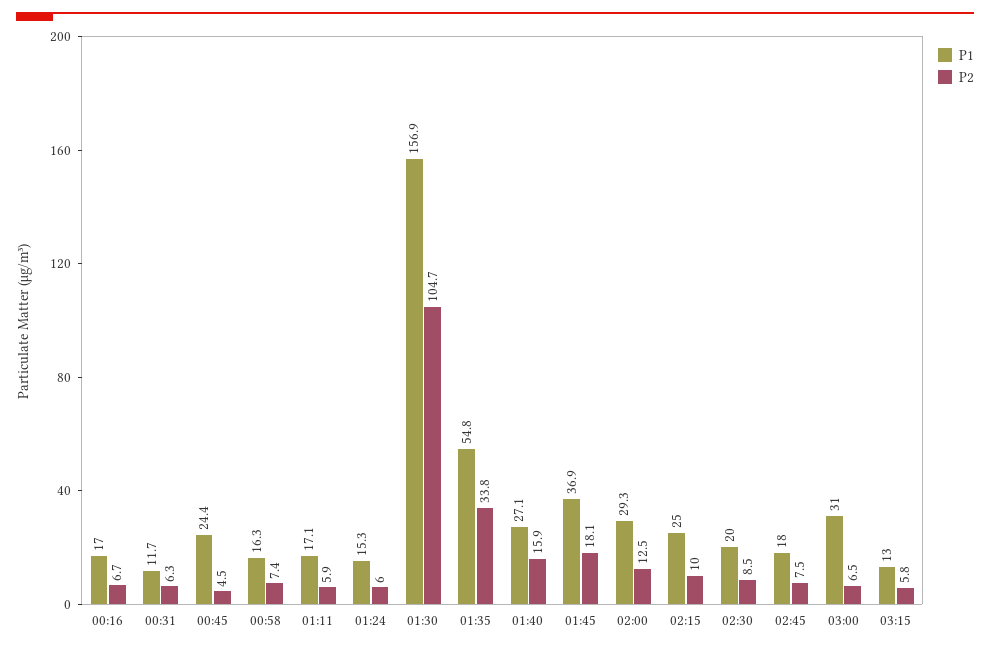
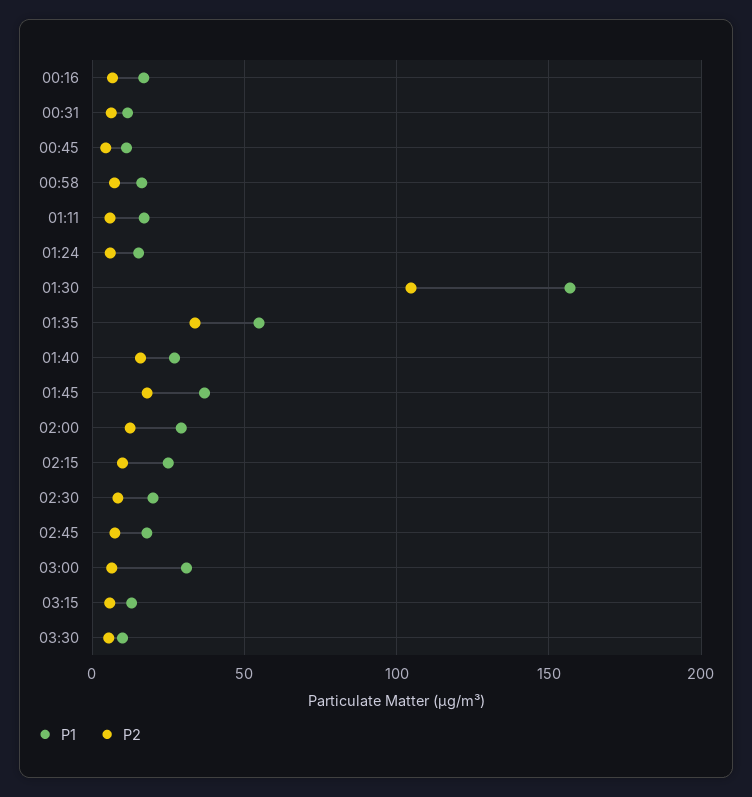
P1, 00:45: 24.4 -> 10
P1, 03:30: none -> 10
P2, 03:30: none -> 5

